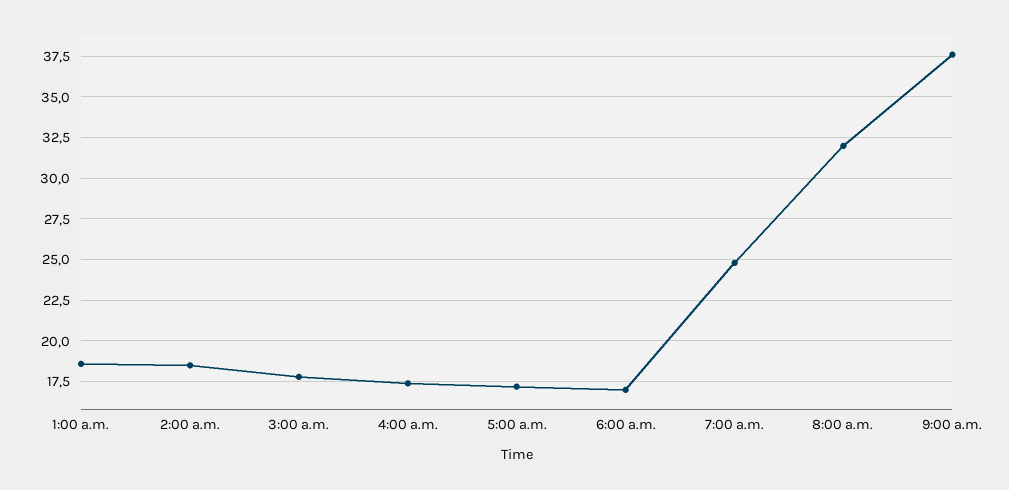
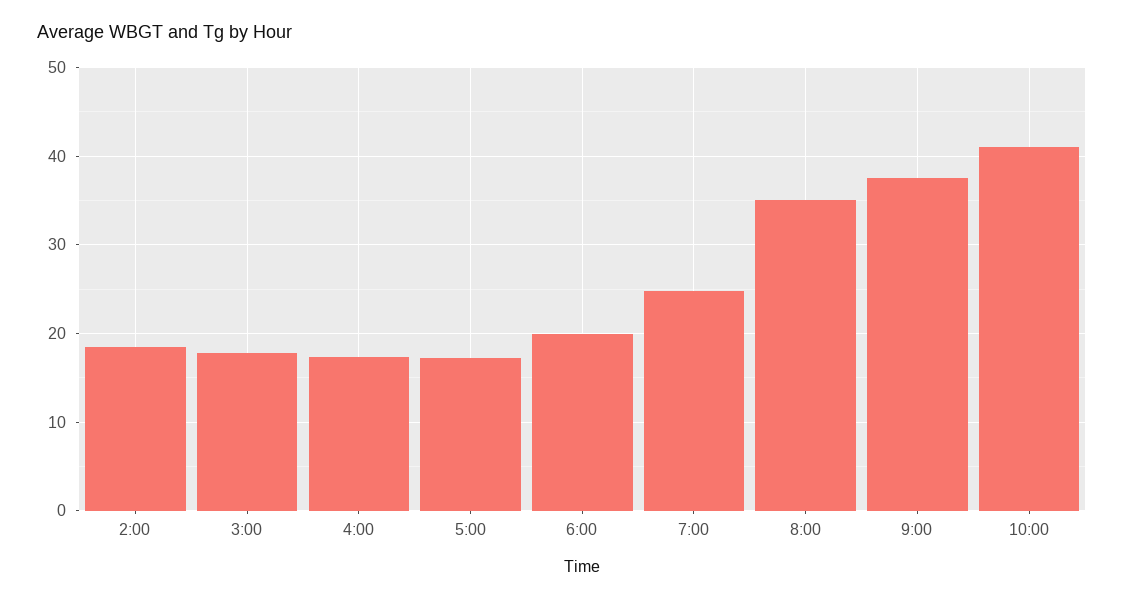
1:00 a.m.: 18.5 -> none
6:00 a.m.: 17 -> 20
8:00 a.m.: 32 -> 35
10:00: none -> 41

